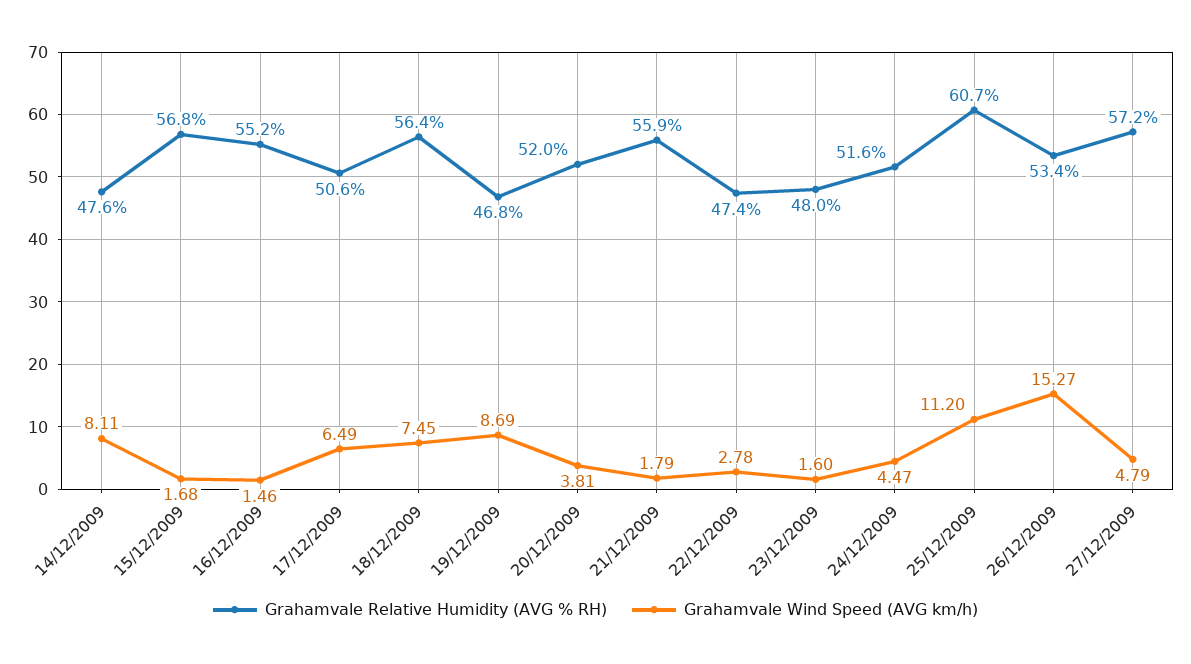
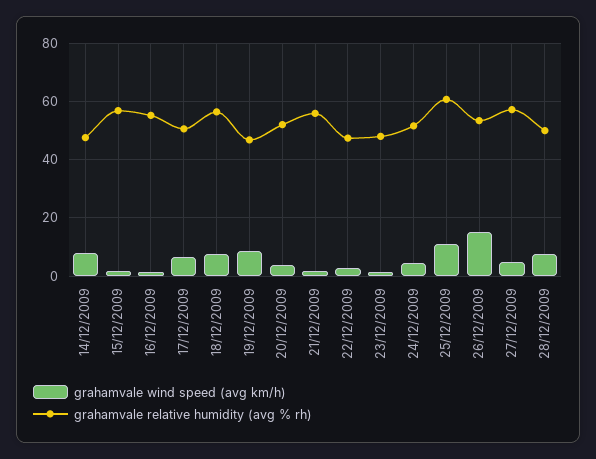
Grahamvale Wind Speed (AVG km/h), 28/12/2009: none -> 7.5
Grahamvale Relative Humidity (AVG % RH), 28/12/2009: none -> 50

